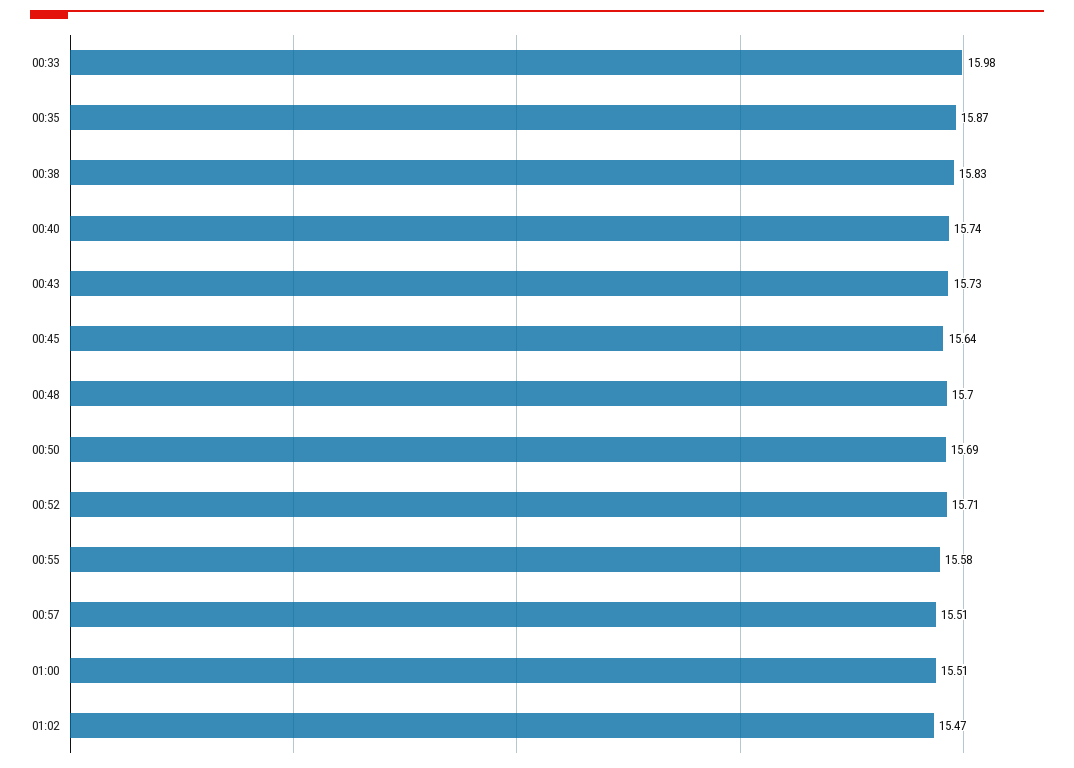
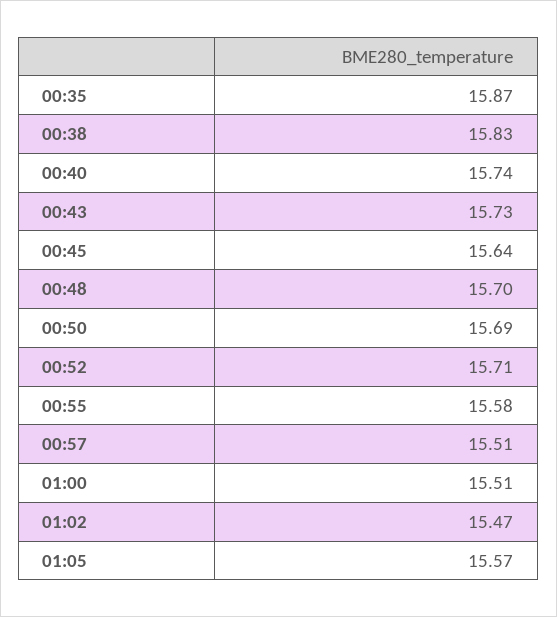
00:33: 15.98 -> none
01:05: none -> 15.57

